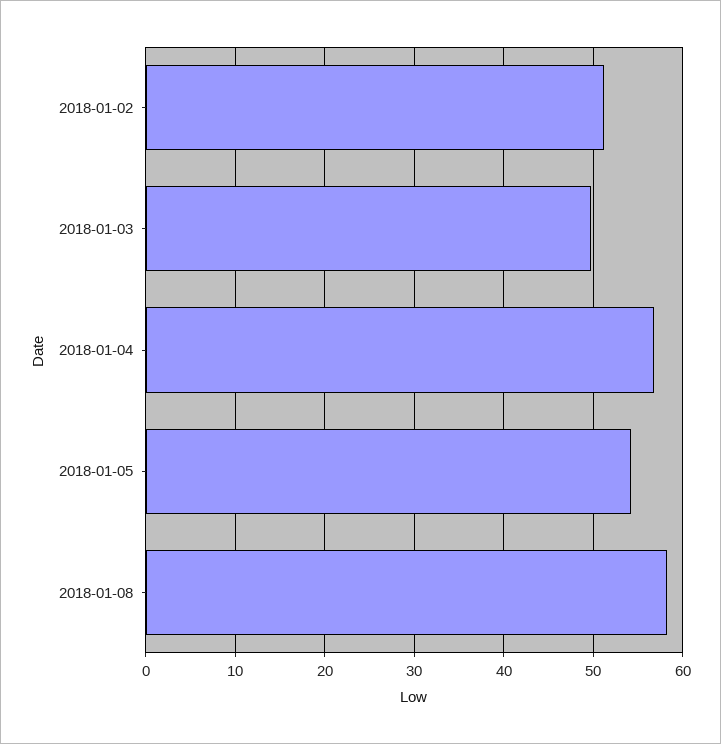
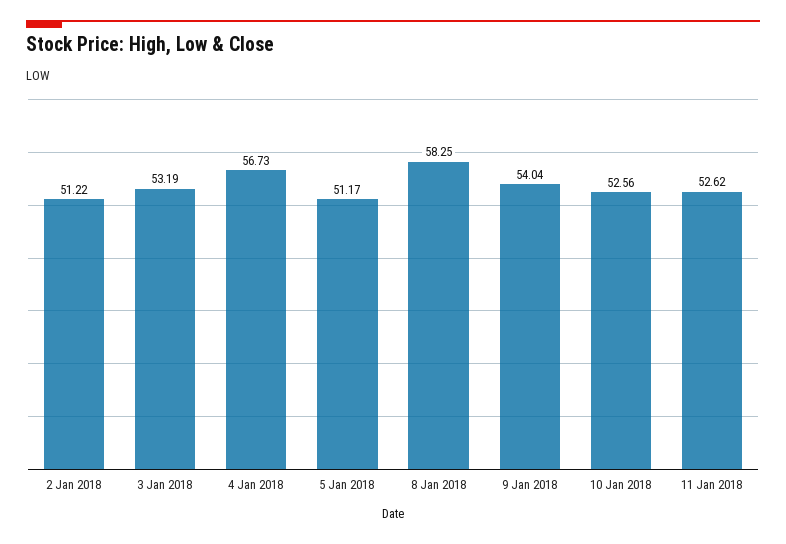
2018-01-03: 50 -> 53.19
2018-01-05: 54 -> 51.17
9 Jan 2018: none -> 54.04
10 Jan 2018: none -> 52.56
11 Jan 2018: none -> 52.62

